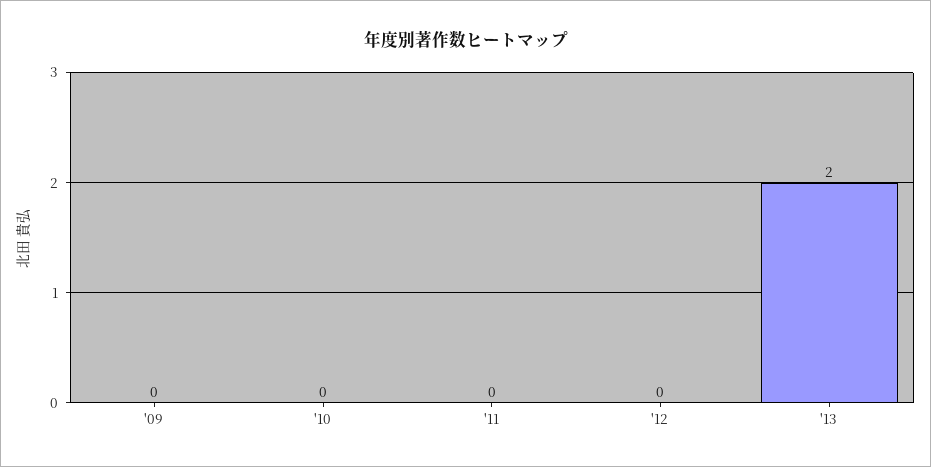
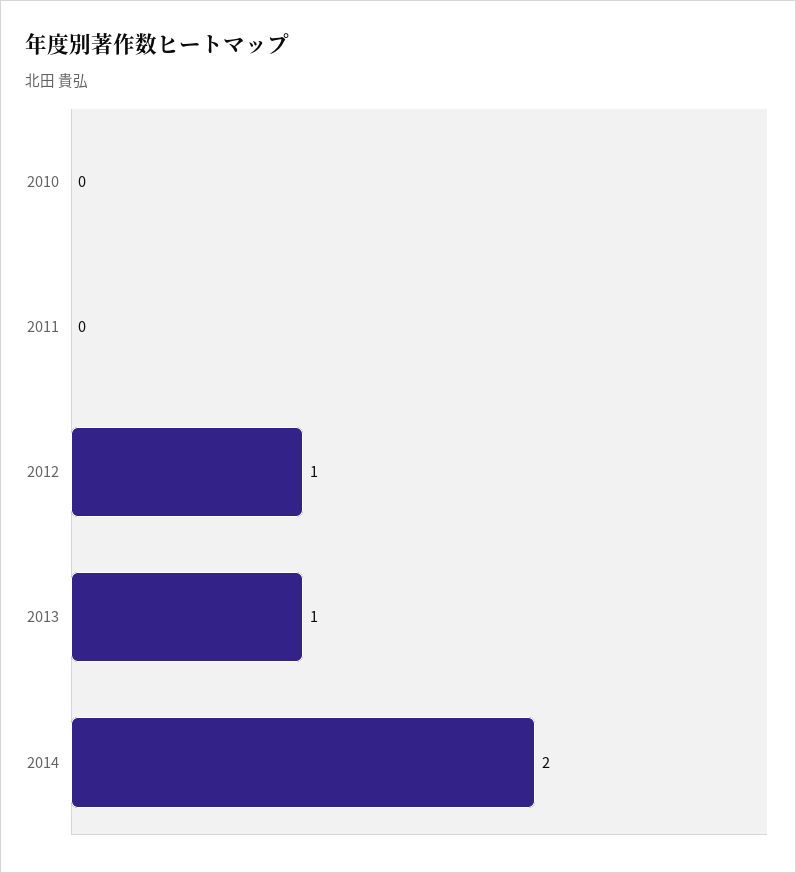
'09: 0 -> none
'12: 0 -> 1
'13: 2 -> 1
2014: none -> 2

